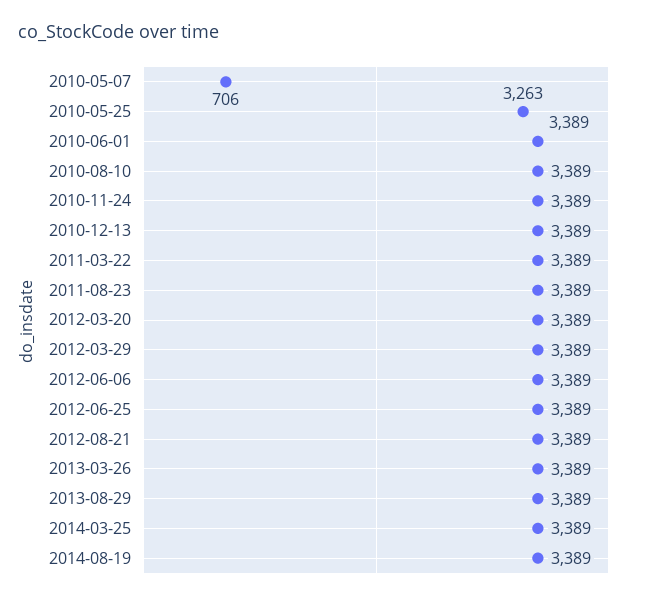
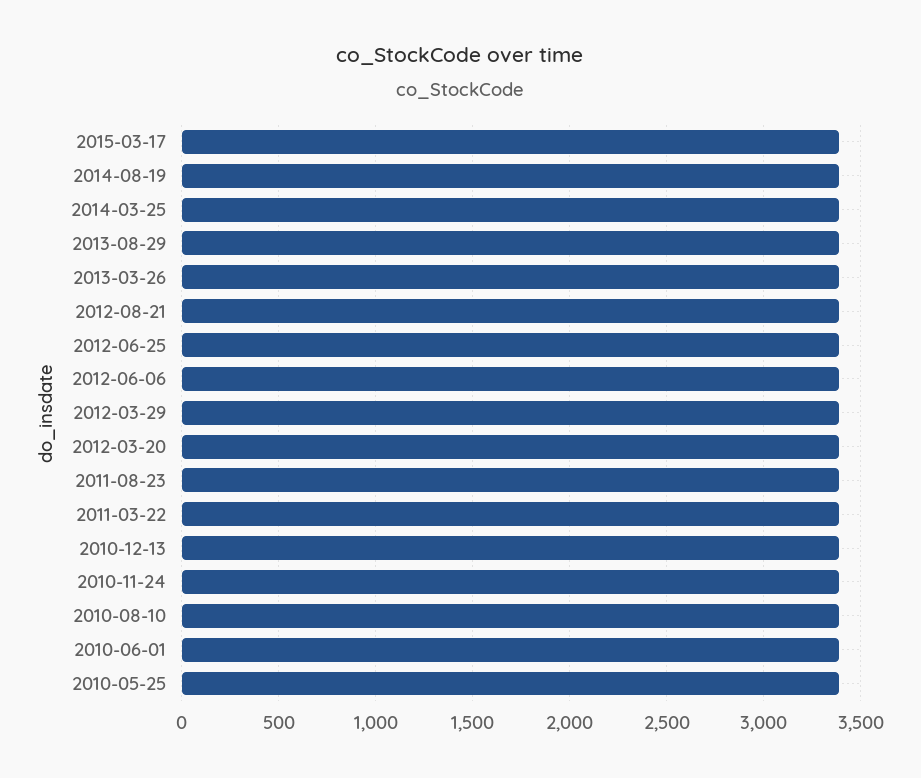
2010-05-07: 706 -> none
2010-05-25: 3263 -> 3400
2015-03-17: none -> 3400

